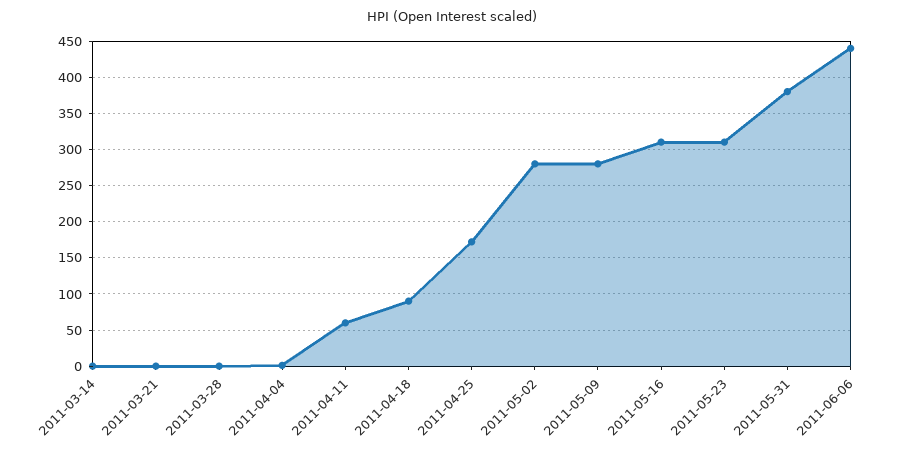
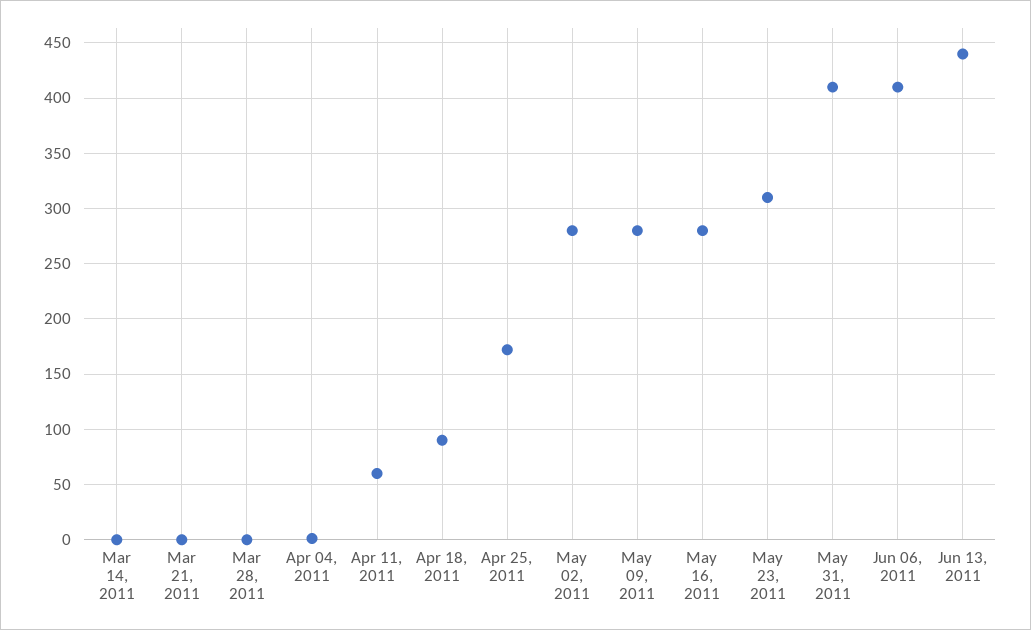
2011-05-16: 310 -> 280
2011-05-31: 380 -> 410
2011-06-06: 440 -> 410
Jun 13, 2011: none -> 440

